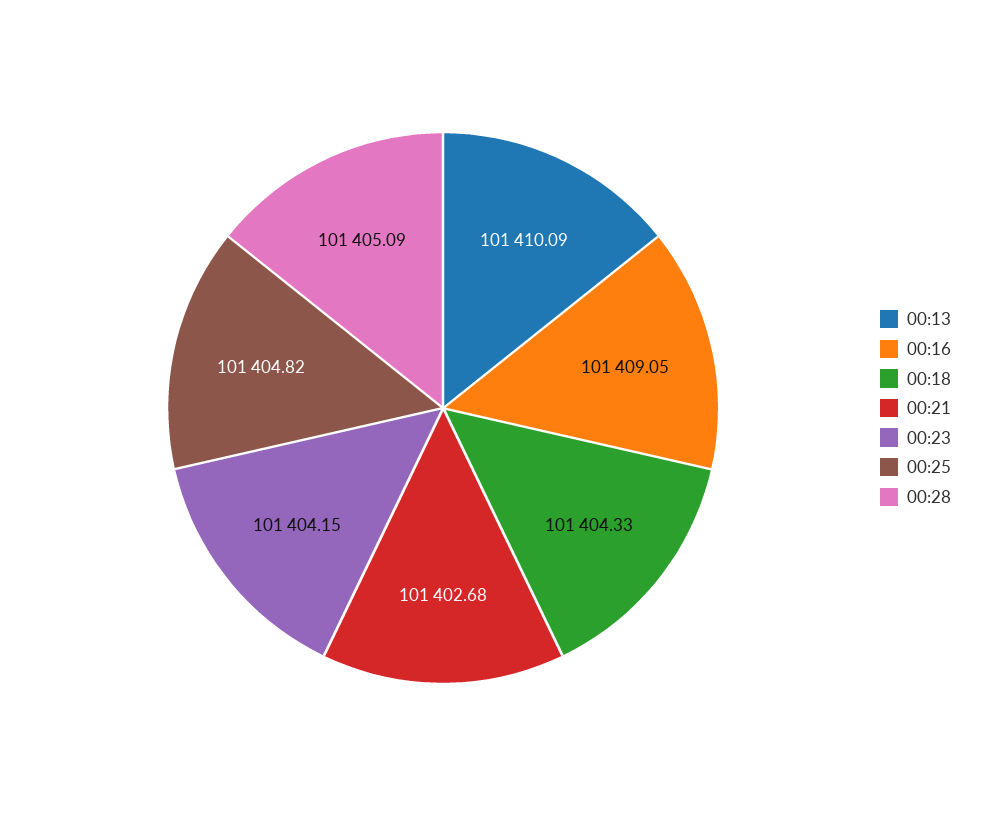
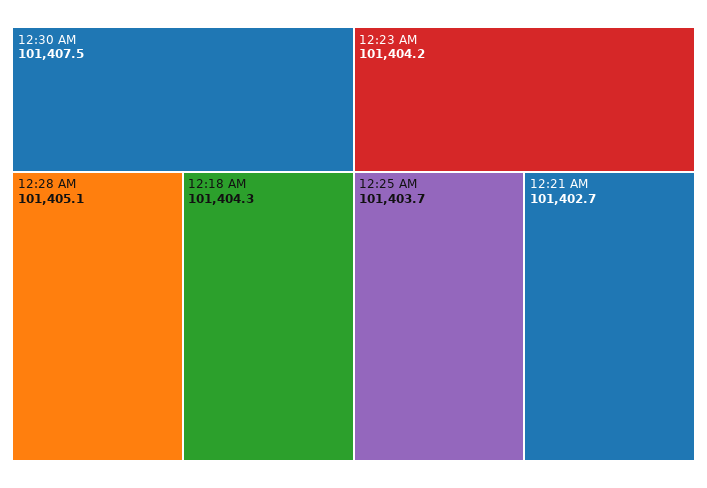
00:13: 101410.09 -> none
00:16: 101409.05 -> none
00:25: 101404.82 -> 101403.7
12:30 AM: none -> 101407.5

